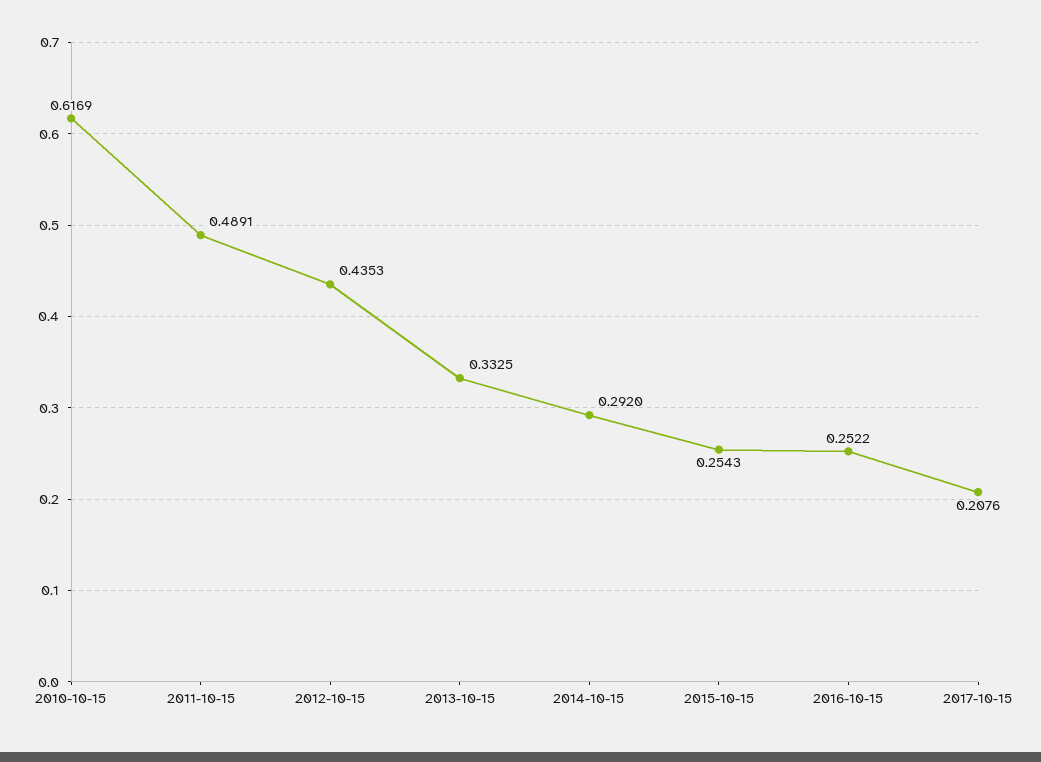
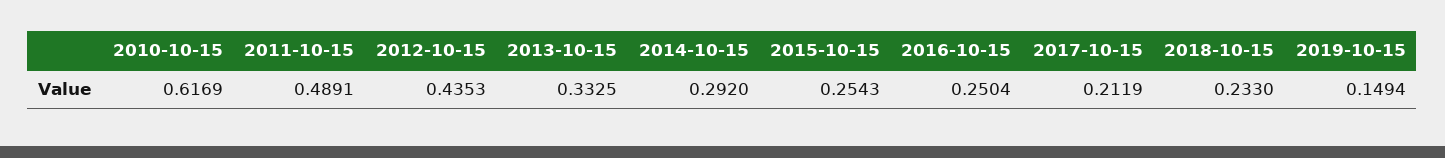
2016-10-15: 0.2522 -> 0.2504
2017-10-15: 0.2076 -> 0.2119
2018-10-15: none -> 0.233
2019-10-15: none -> 0.1494

